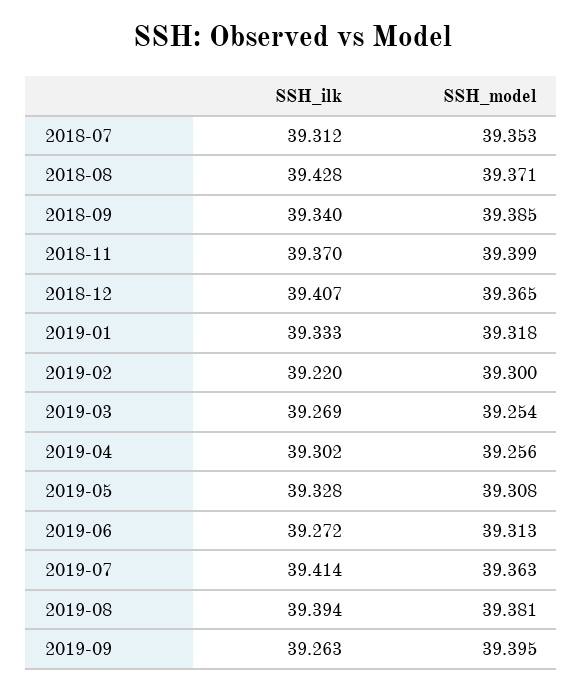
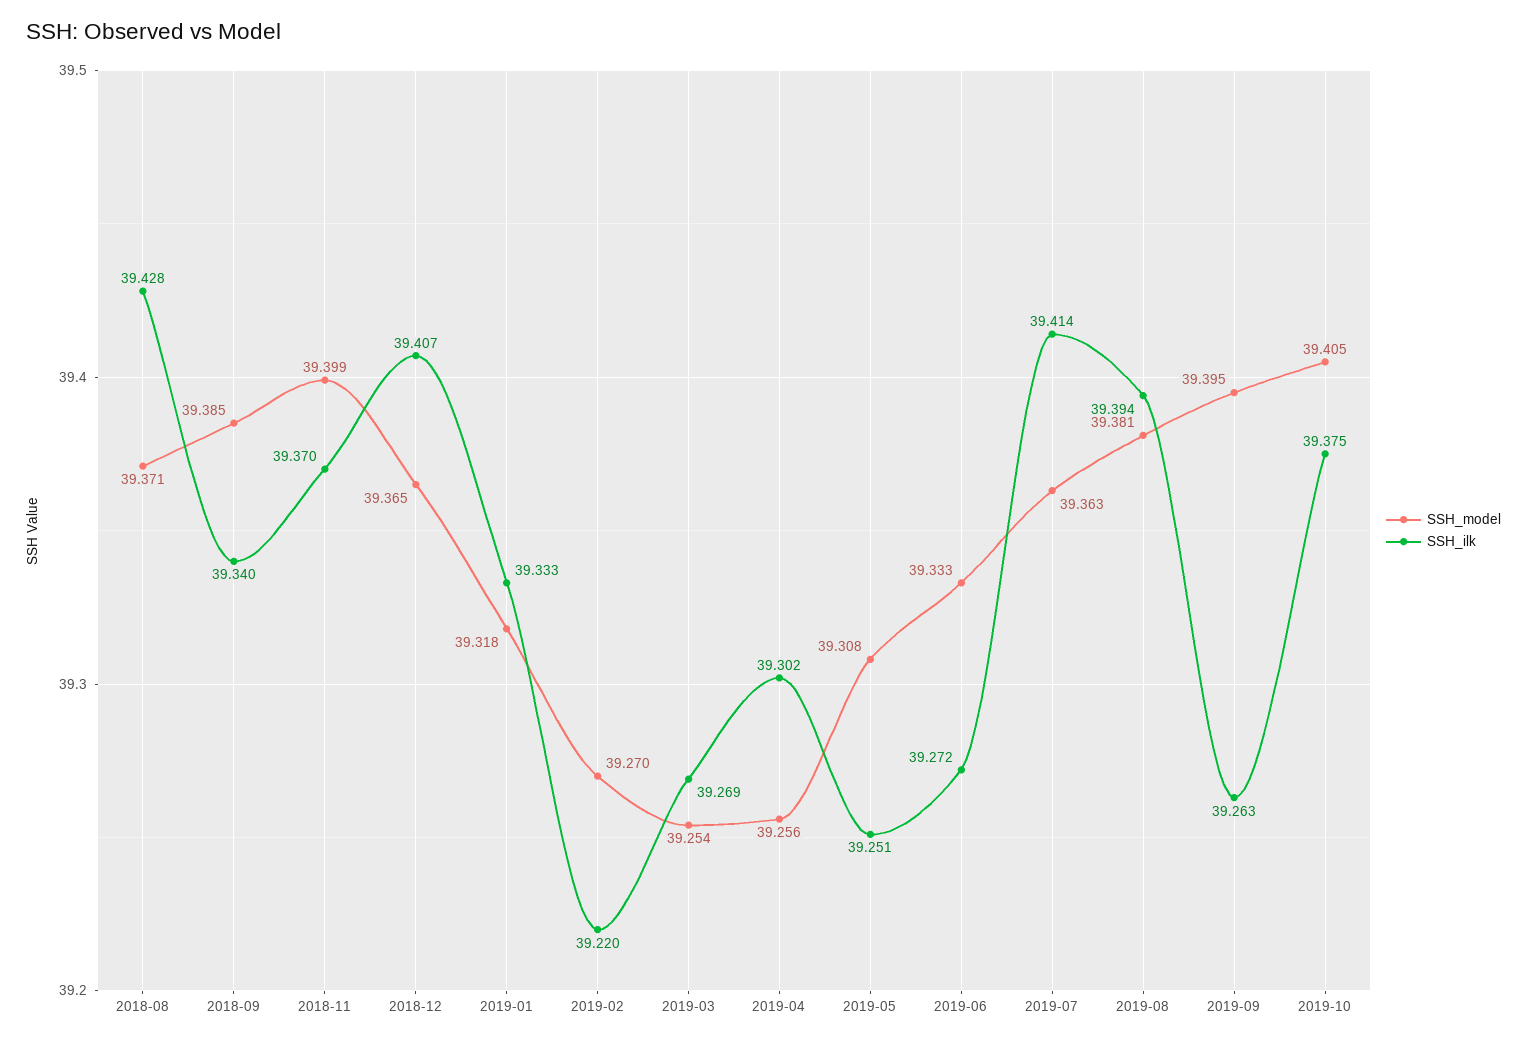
SSH_ilk, 2018-07: 39.312 -> none
SSH_model, 2018-07: 39.353 -> none
SSH_model, 2019-02: 39.3 -> 39.27
SSH_ilk, 2019-05: 39.328 -> 39.251
SSH_model, 2019-06: 39.313 -> 39.333
SSH_model, 2019-10: none -> 39.405
SSH_ilk, 2019-10: none -> 39.375

